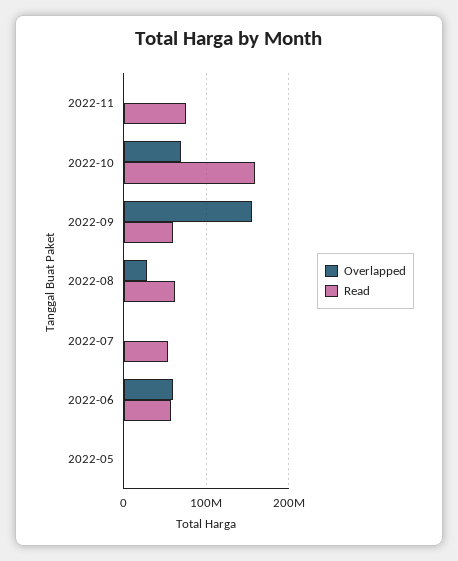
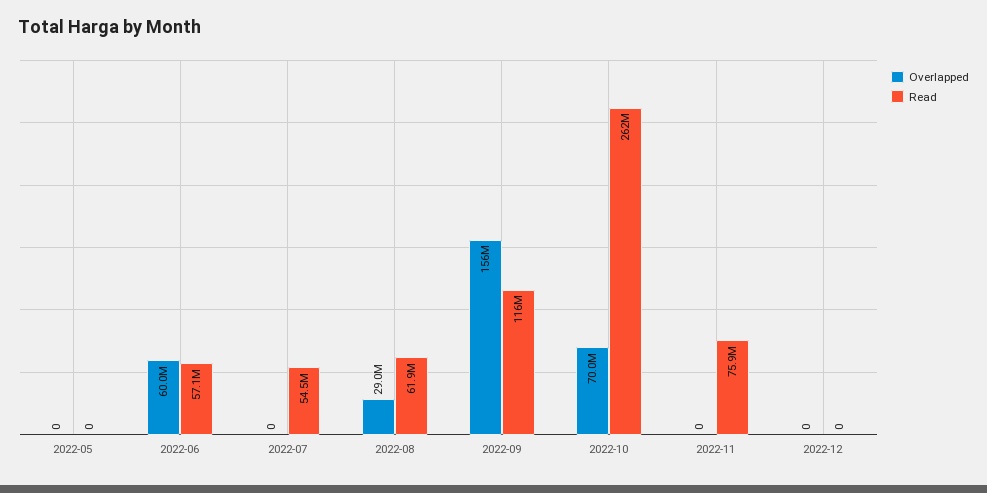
Read, 2022-10: 160000000 -> 262000000
Read, 2022-09: 60000000 -> 116000000
Overlapped, 2022-12: none -> 0
Read, 2022-12: none -> 0

